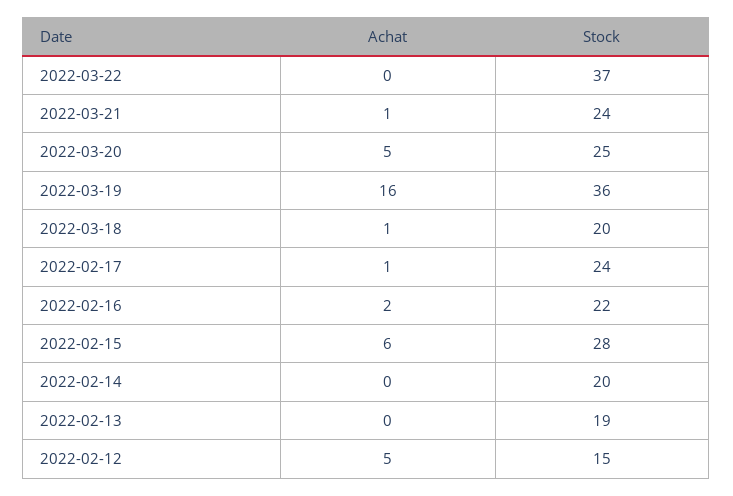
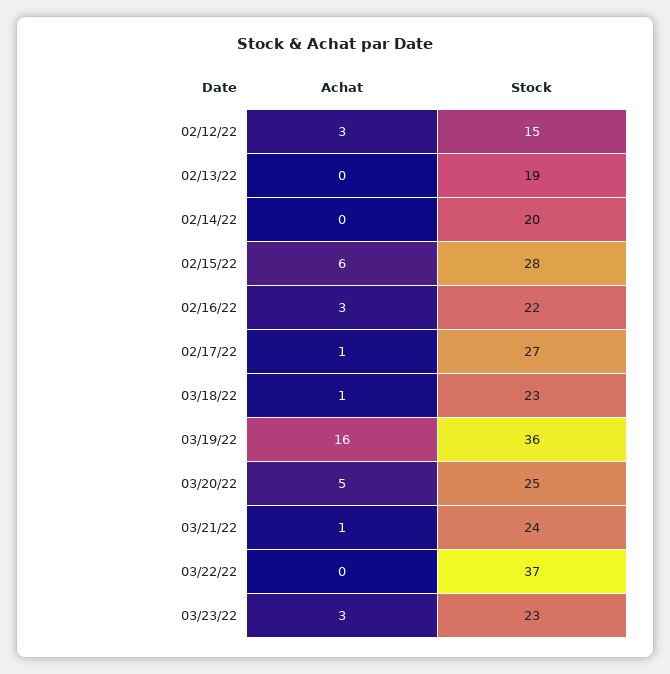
Stock, 2022-03-18: 20 -> 23
Stock, 2022-02-17: 24 -> 27
Achat, 2022-02-16: 2 -> 3
Achat, 2022-02-12: 5 -> 3
Achat, 03/23/22: none -> 3
Stock, 03/23/22: none -> 23

